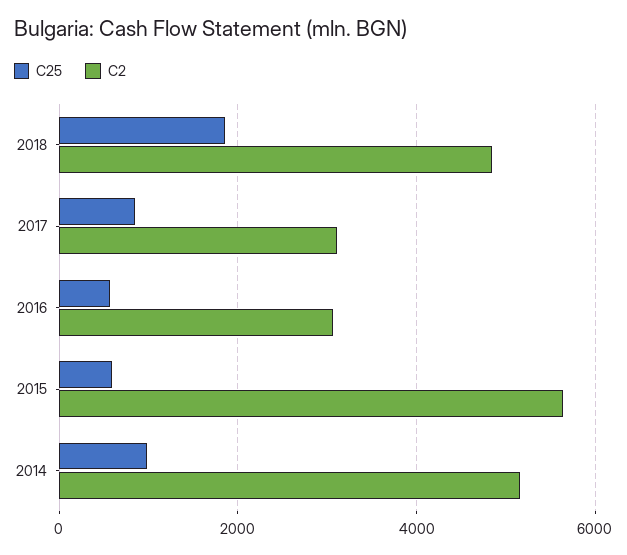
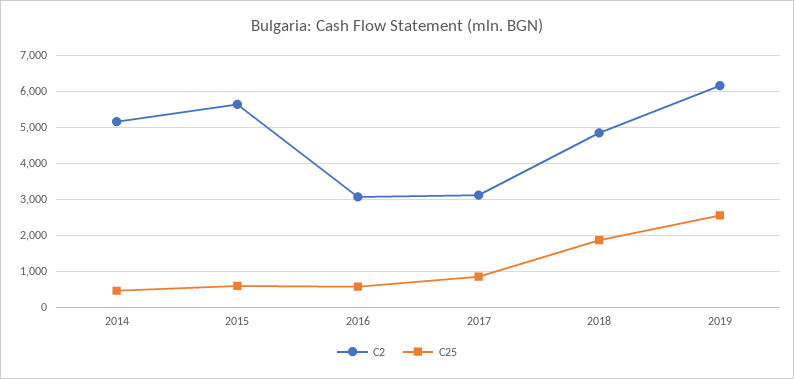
C25, 2014: 1000 -> 400
C2, 2019: none -> 6200
C25, 2019: none -> 2600

